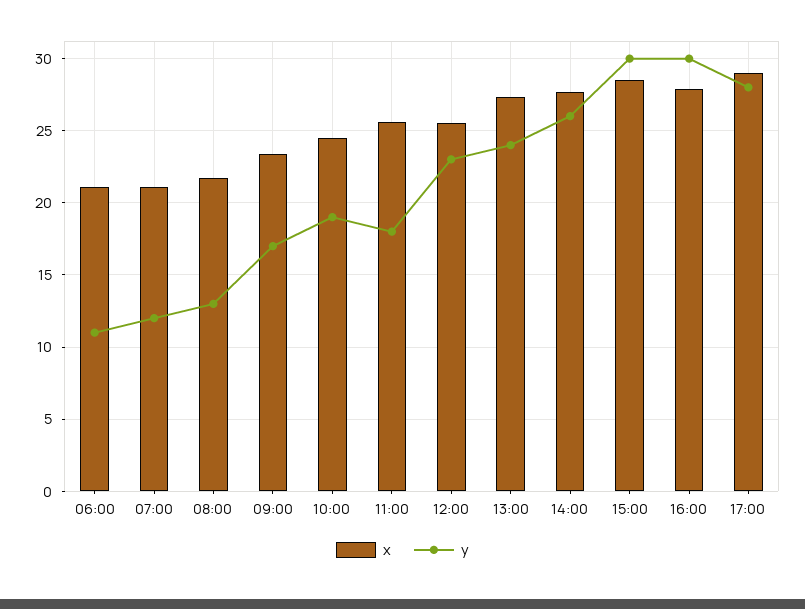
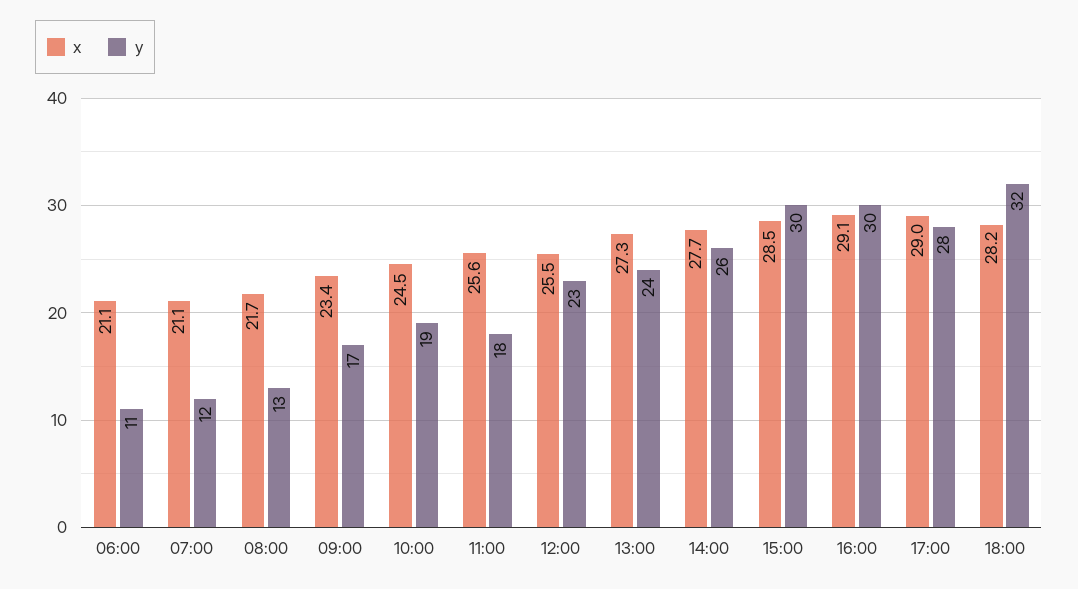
x, 16:00: 28 -> 29.1
x, 18:00: none -> 28.2
y, 18:00: none -> 32

